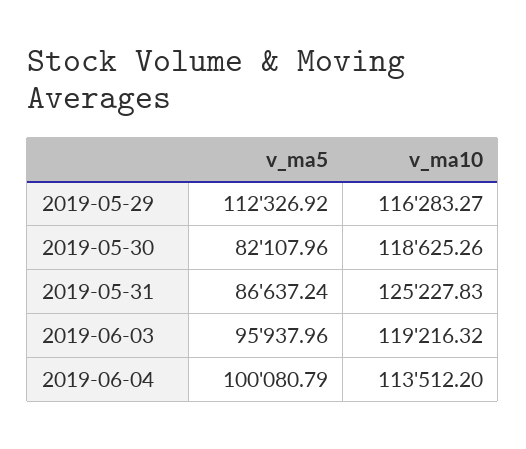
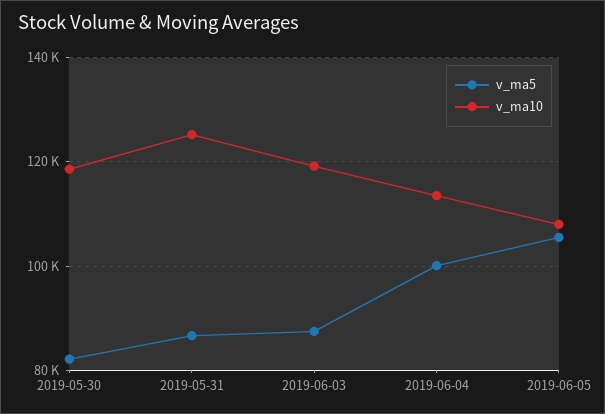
v_ma5, 2019-05-29: 112326.92 -> none
v_ma10, 2019-05-29: 116283.27 -> none
v_ma5, 2019-06-03: 95937.96 -> 88000
v_ma5, 2019-06-05: none -> 106000
v_ma10, 2019-06-05: none -> 108000

